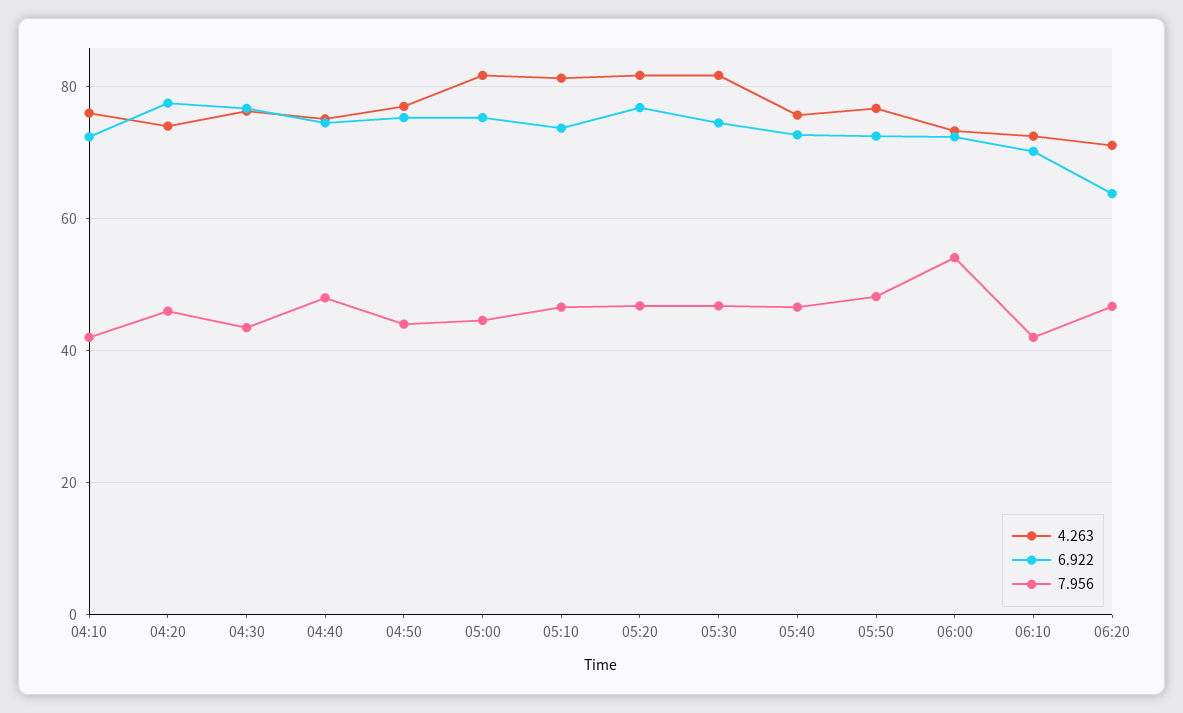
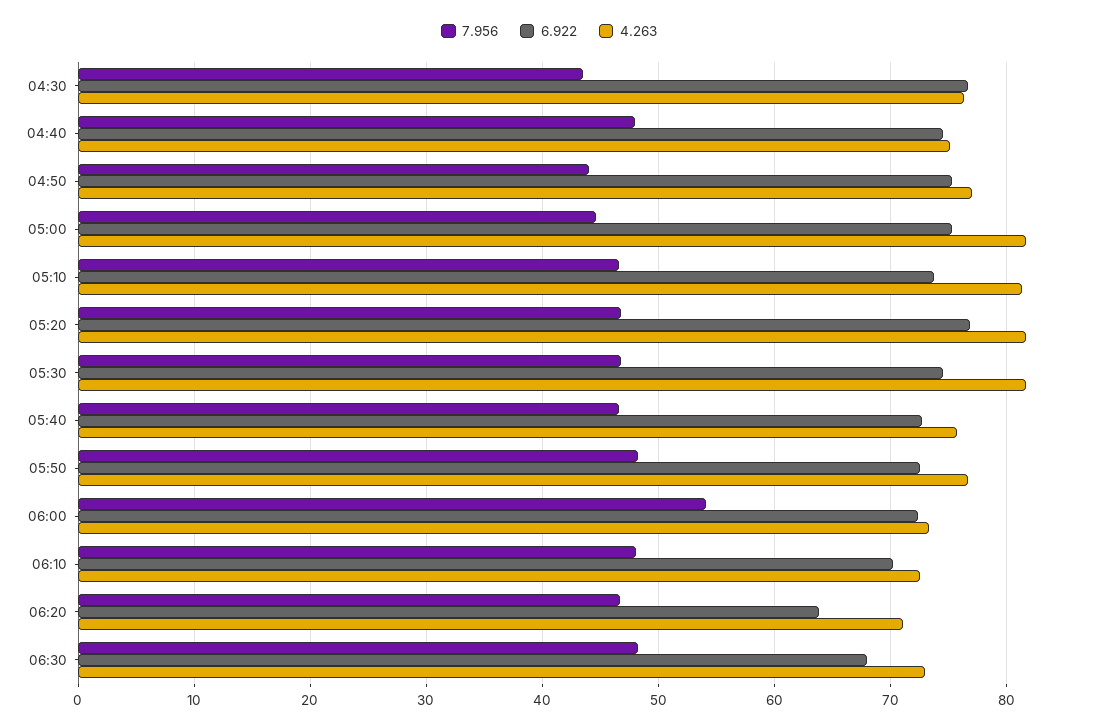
4.263, 04:10: 76 -> none
6.922, 04:10: 72 -> none
7.956, 04:10: 42 -> none
4.263, 04:20: 74 -> none
6.922, 04:20: 78 -> none
7.956, 04:20: 46 -> none
7.956, 06:10: 42 -> 48
7.956, 06:30: none -> 48
6.922, 06:30: none -> 68
4.263, 06:30: none -> 73

